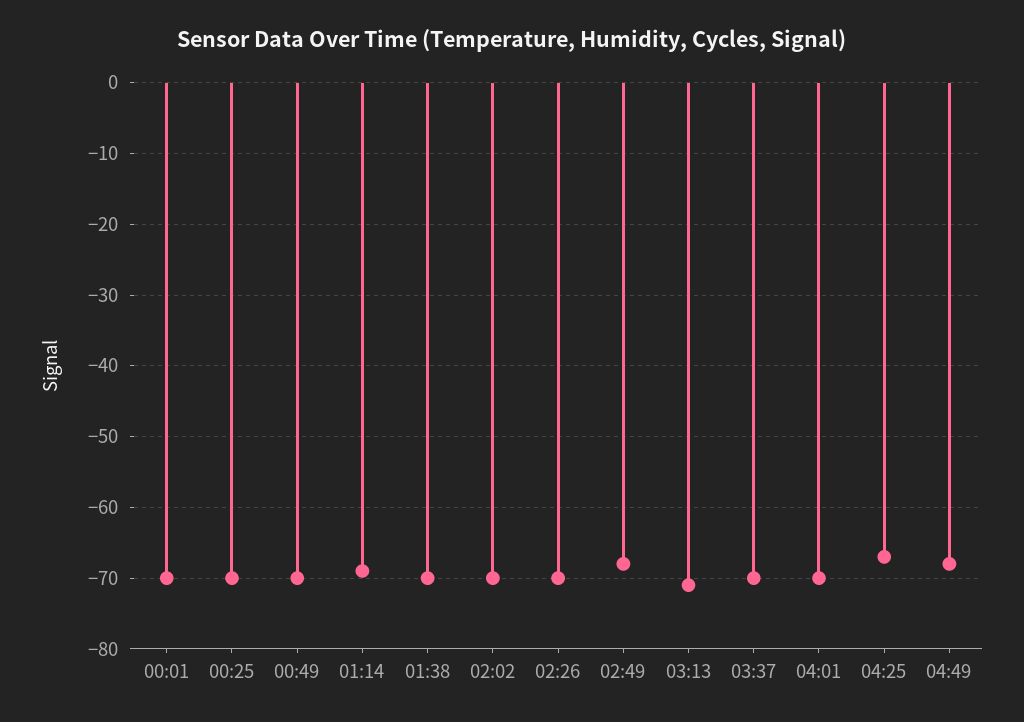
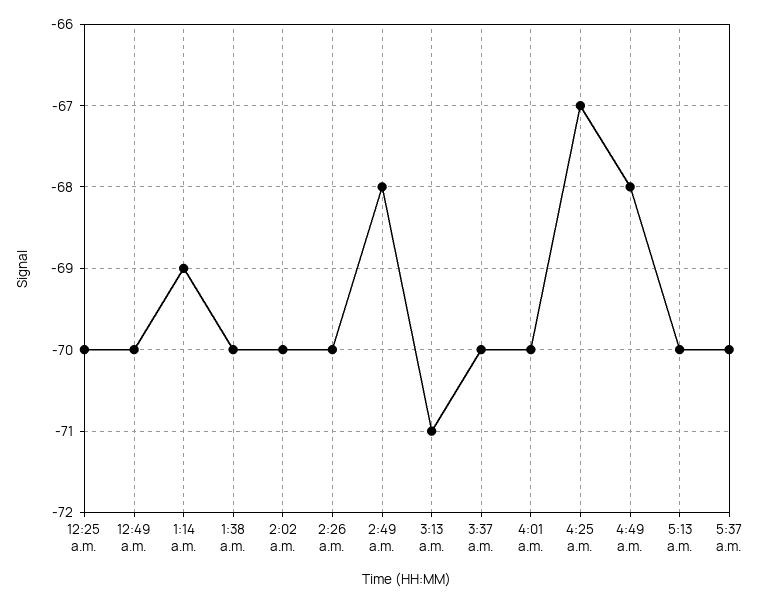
00:01: -70 -> none
5:13 a.m.: none -> -70
5:37 a.m.: none -> -70

